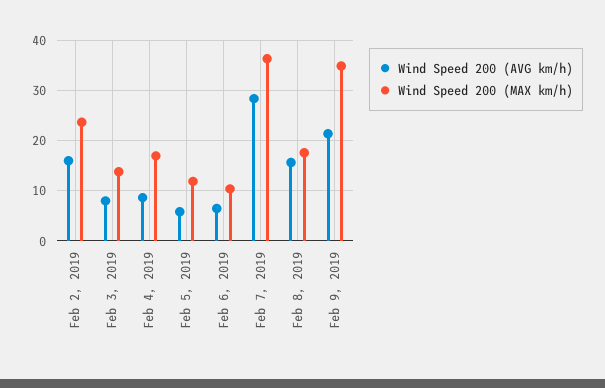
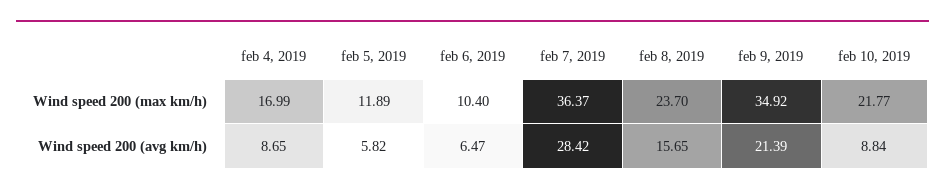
Wind Speed 200 (AVG km/h), Feb 2, 2019: 16 -> none
Wind Speed 200 (MAX km/h), Feb 2, 2019: 24 -> none
Wind Speed 200 (AVG km/h), Feb 3, 2019: 8 -> none
Wind Speed 200 (MAX km/h), Feb 3, 2019: 14 -> none
Wind Speed 200 (MAX km/h), Feb 8, 2019: 18 -> 23.7
Wind Speed 200 (MAX km/h), feb 10, 2019: none -> 21.77
Wind Speed 200 (AVG km/h), feb 10, 2019: none -> 8.84

